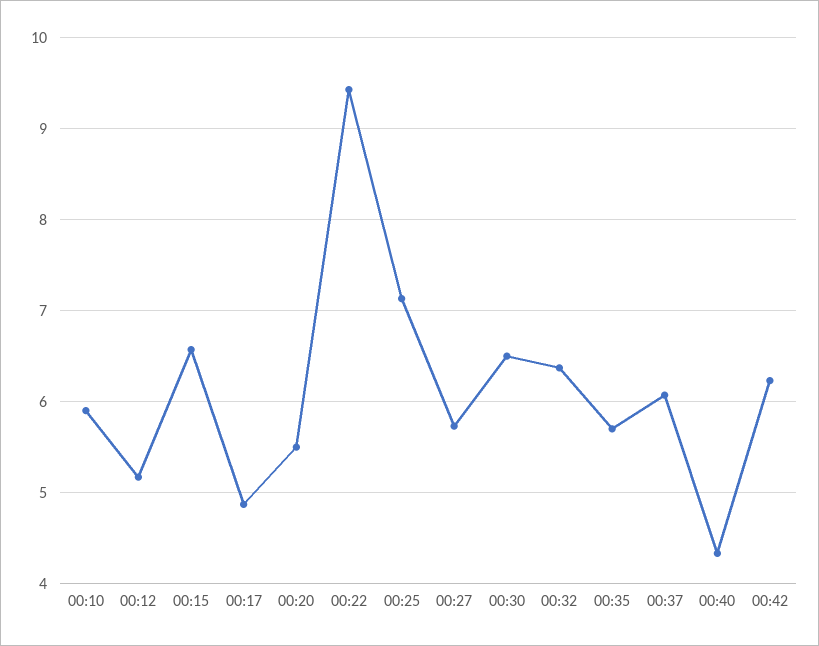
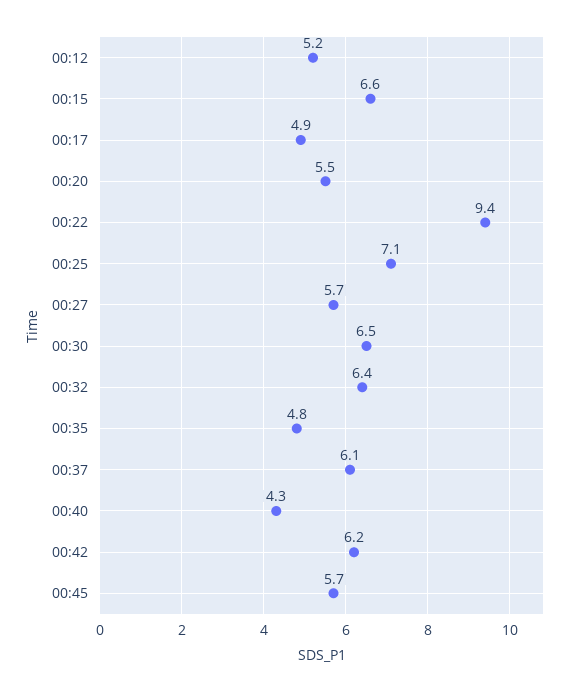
00:10: 5.9 -> none
00:35: 5.7 -> 4.8
00:45: none -> 5.7

